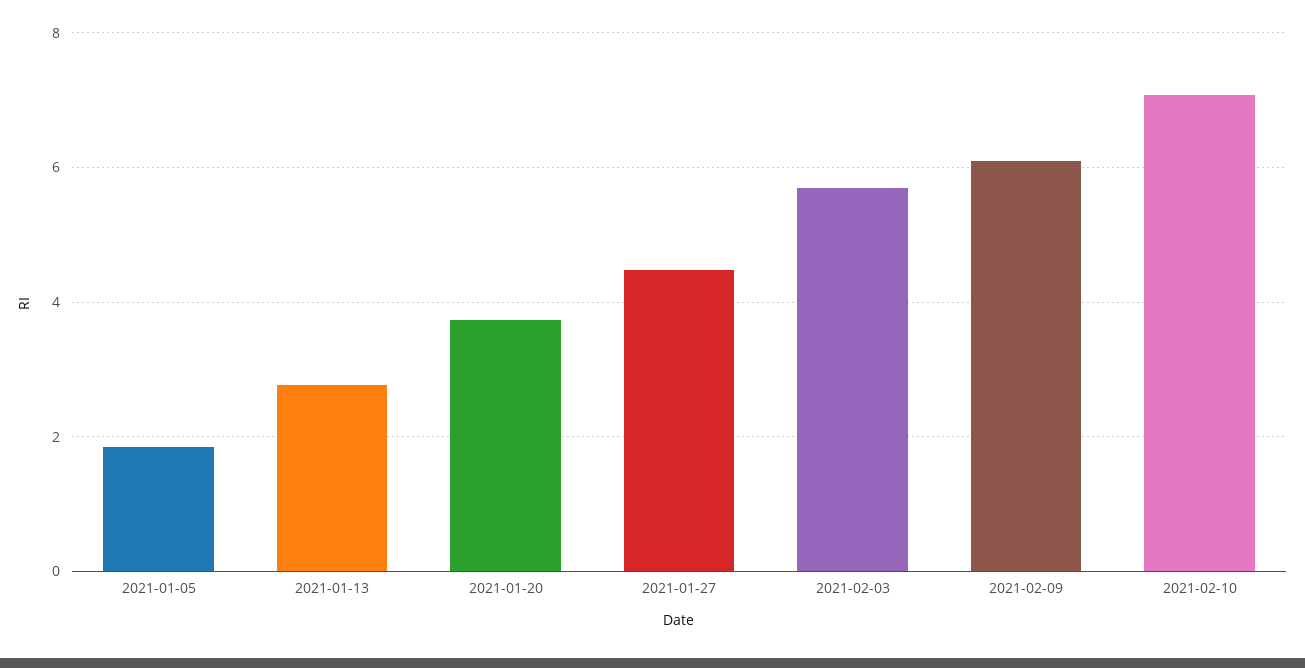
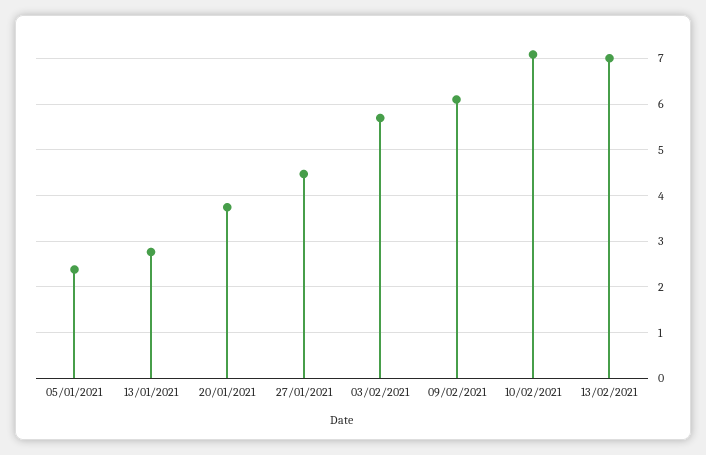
2021-01-05: 1.8 -> 2.4
13/02/2021: none -> 7

